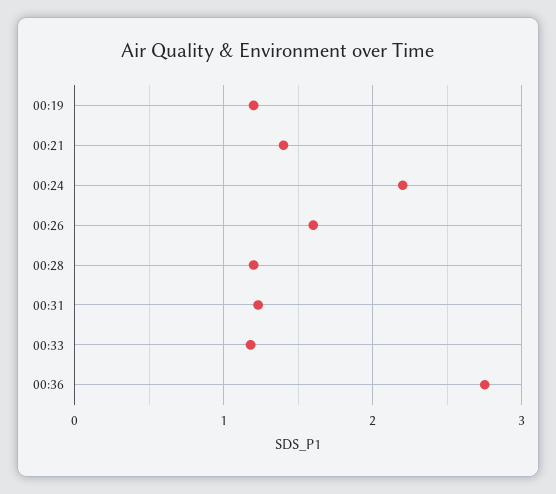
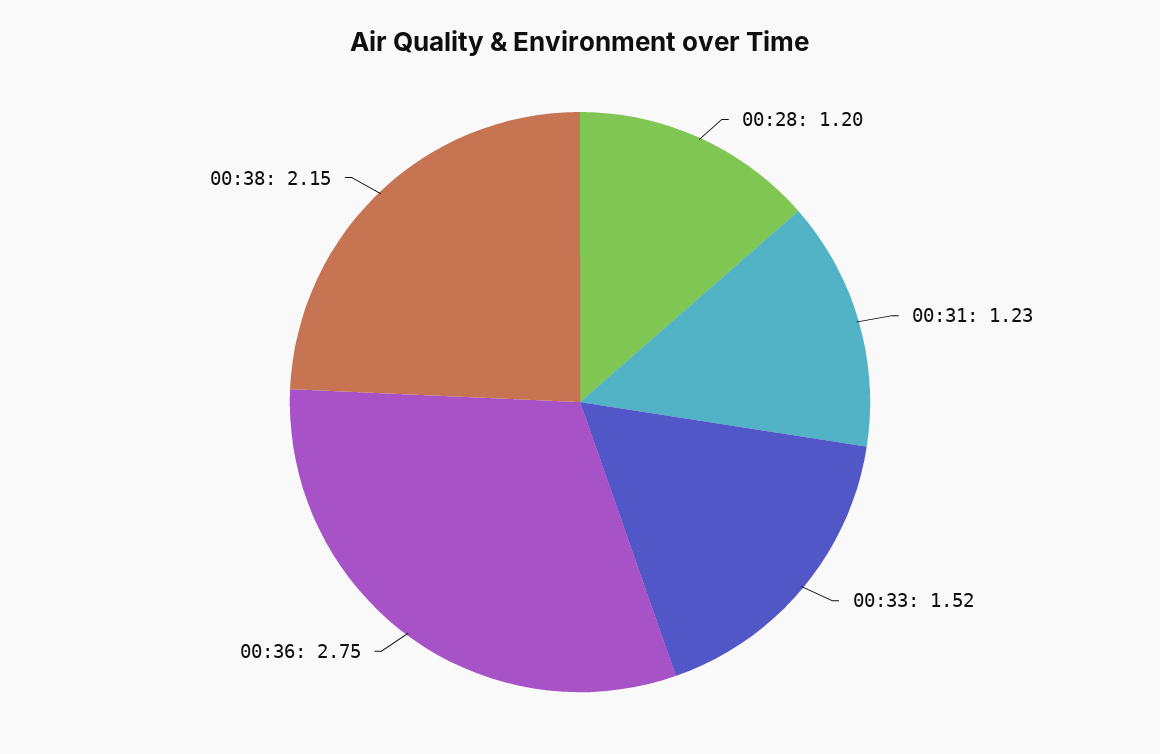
00:19: 1.2 -> none
00:21: 1.4 -> none
00:24: 2.2 -> none
00:26: 1.6 -> none
00:33: 1.2 -> 1.52
00:38: none -> 2.15

